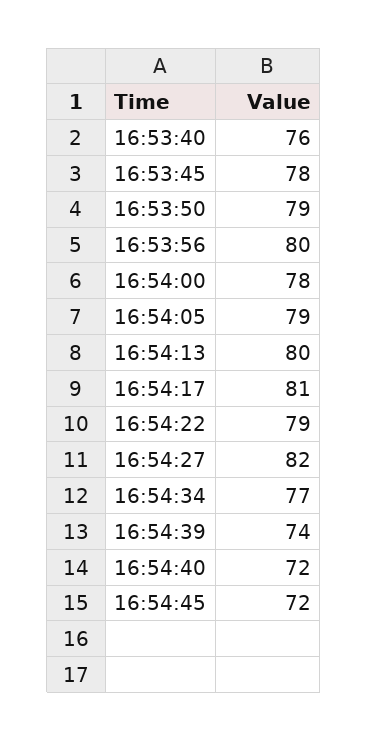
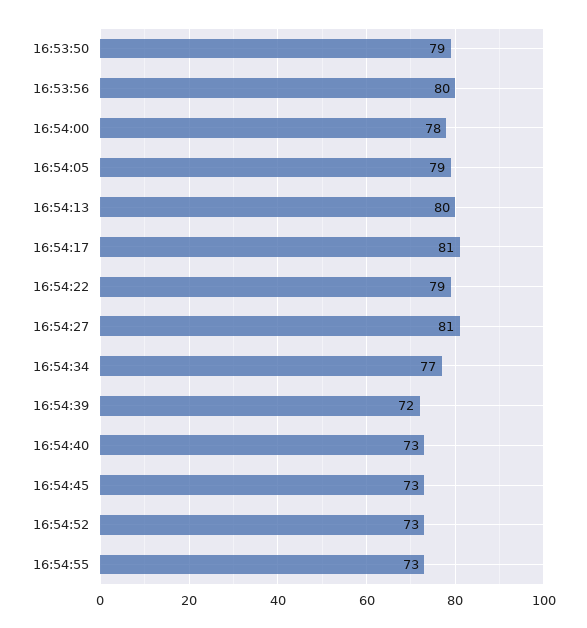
16:53:40: 76 -> none
16:53:45: 78 -> none
16:54:27: 82 -> 81
16:54:39: 74 -> 72
16:54:40: 72 -> 73
16:54:45: 72 -> 73
16:54:52: none -> 73
16:54:55: none -> 73

